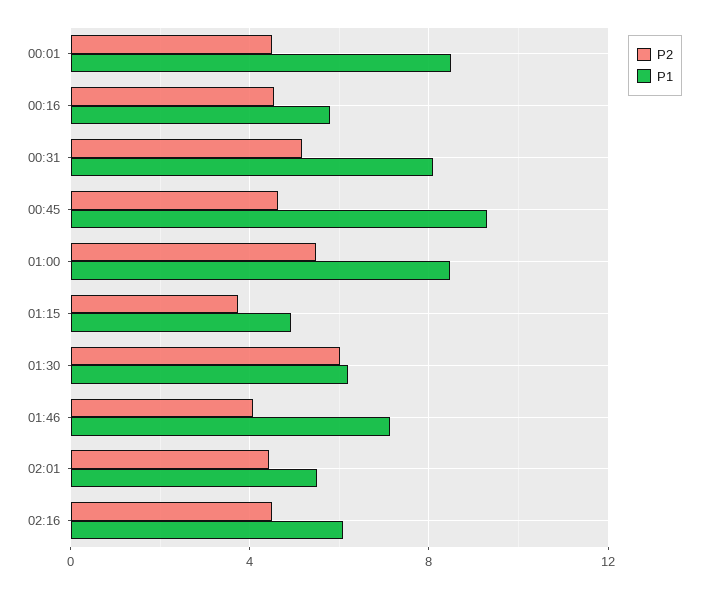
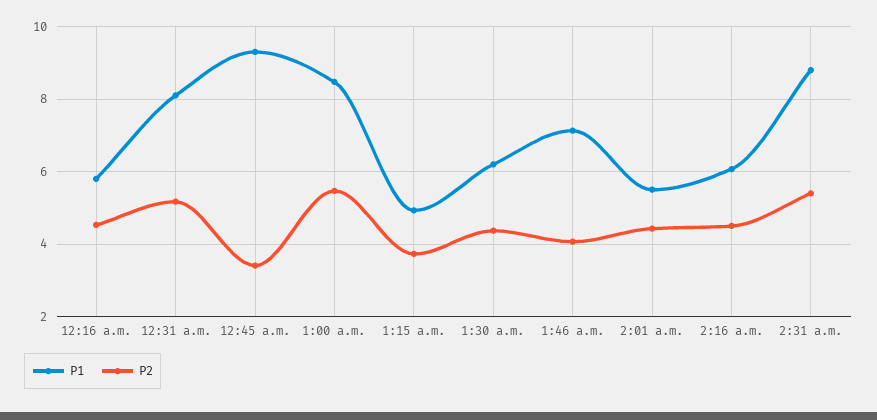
P2, 00:01: 4.5 -> none
P1, 00:01: 8.5 -> none
P2, 00:45: 4.5 -> 3.4
P2, 01:30: 6 -> 4.4
P1, 2:31 a.m.: none -> 8.8
P2, 2:31 a.m.: none -> 5.4

